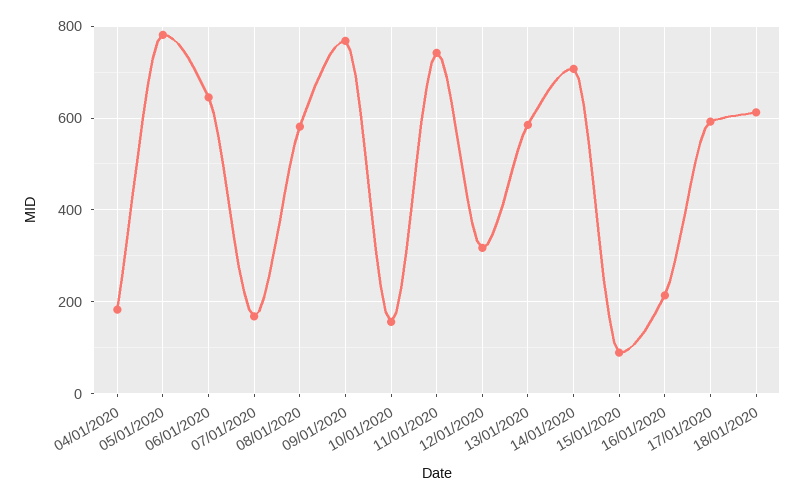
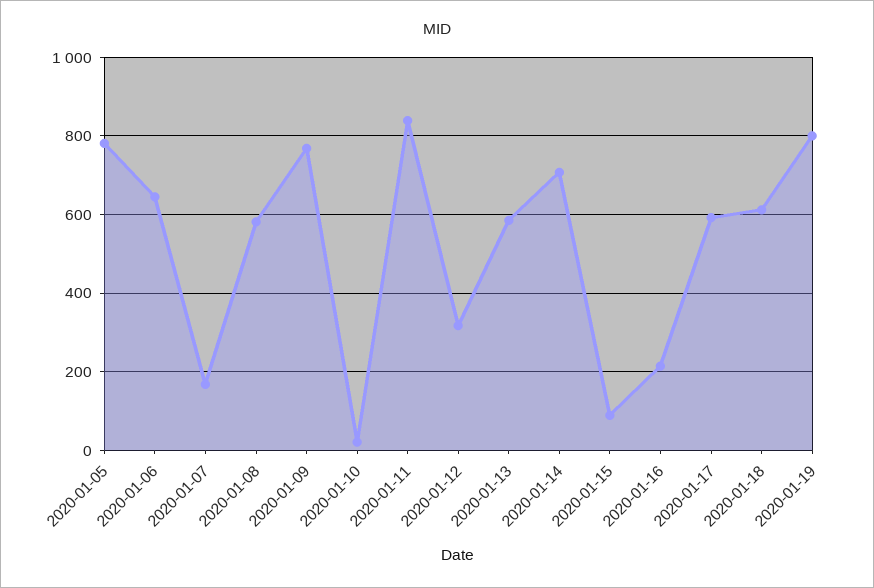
04/01/2020: 180 -> none
10/01/2020: 160 -> 20
11/01/2020: 740 -> 840
2020-01-19: none -> 800

